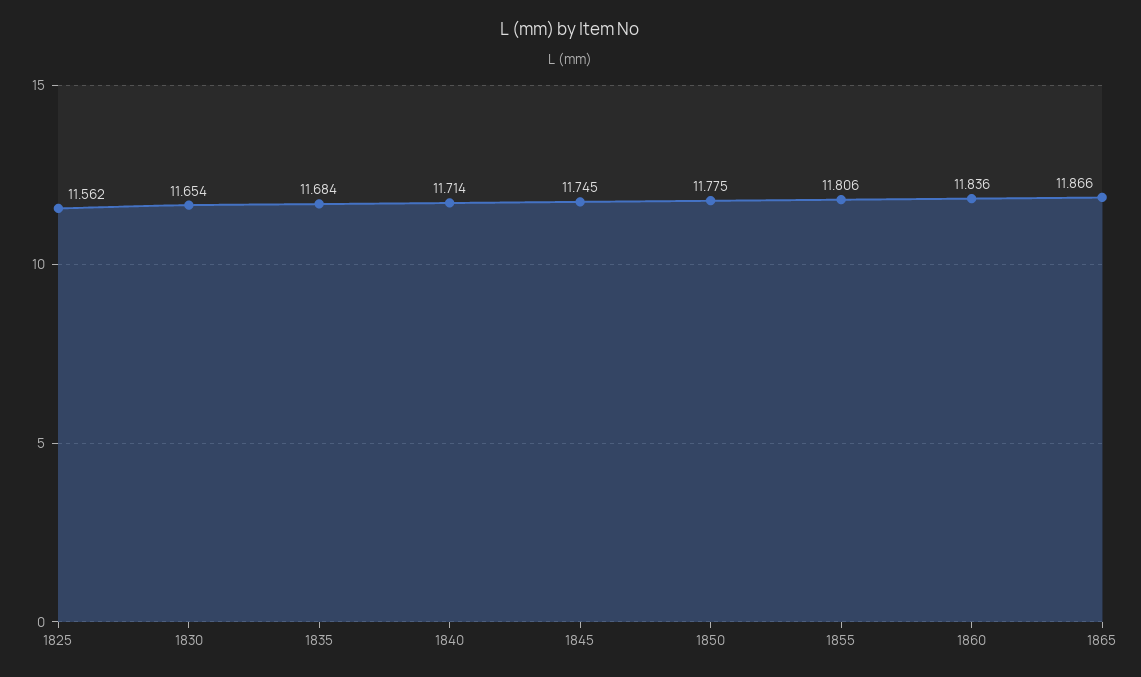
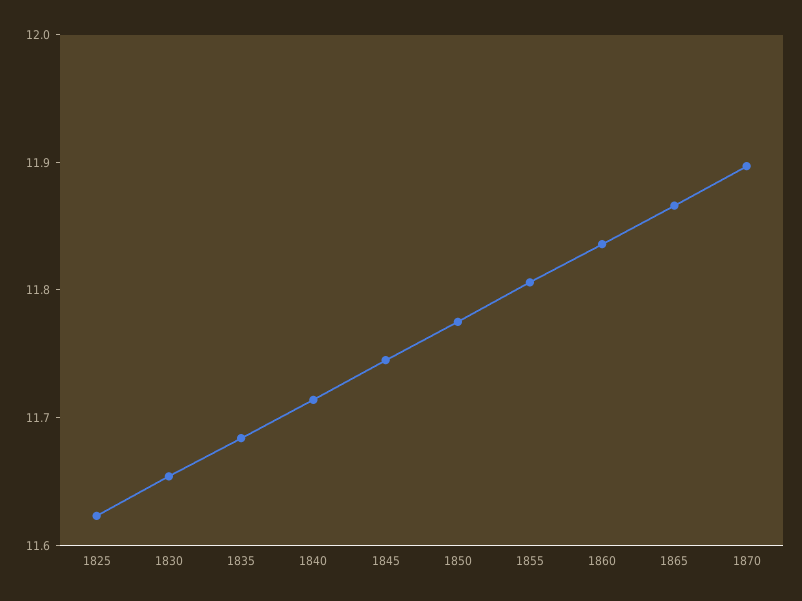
1825: 11.562 -> 11.62
1870: none -> 11.9

